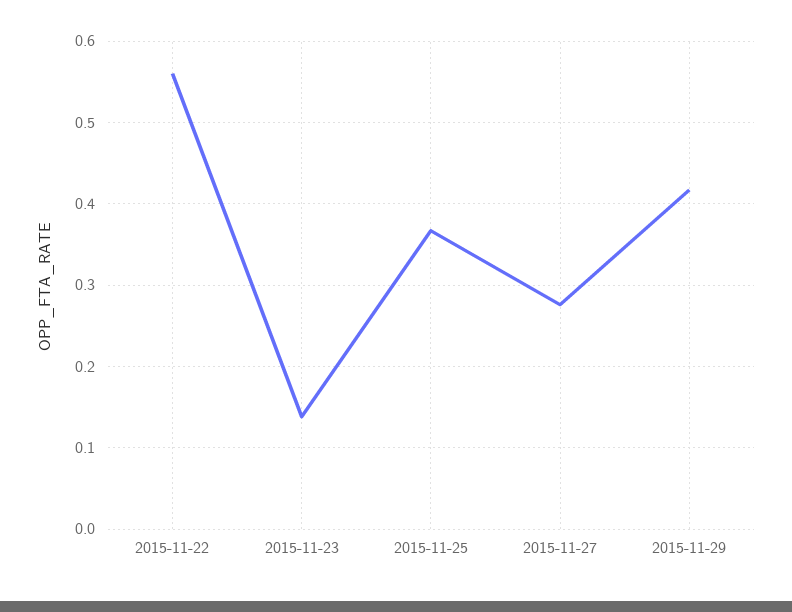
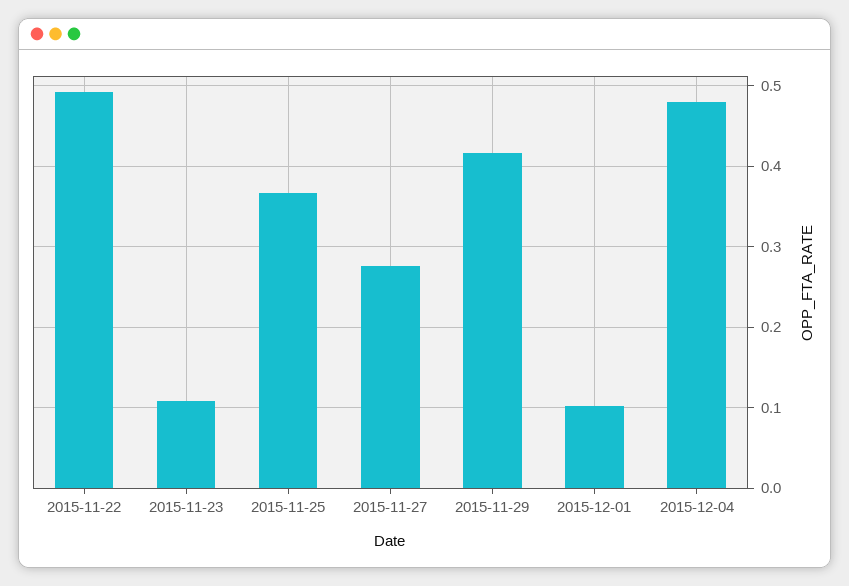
2015-11-22: 0.56 -> 0.49
2015-11-23: 0.14 -> 0.11
2015-12-01: none -> 0.1
2015-12-04: none -> 0.48

